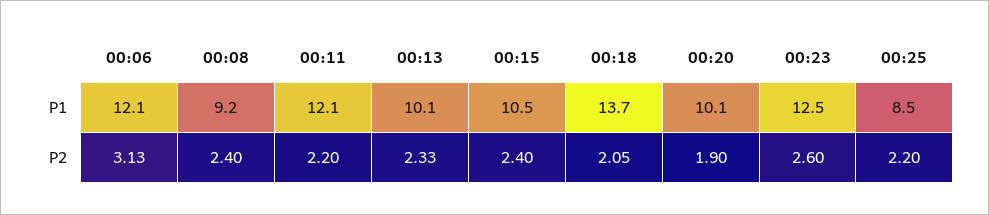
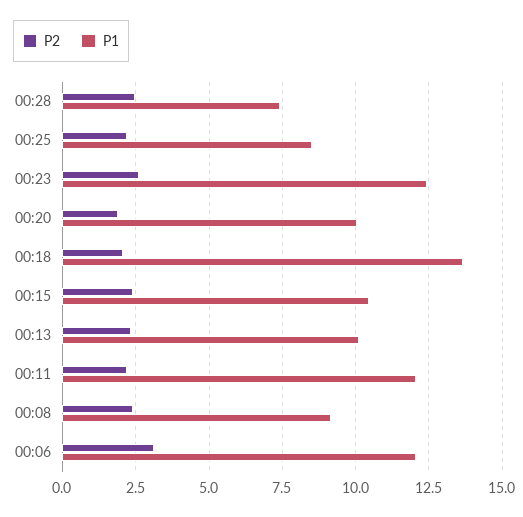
P2, 00:28: none -> 2.5
P1, 00:28: none -> 7.5

